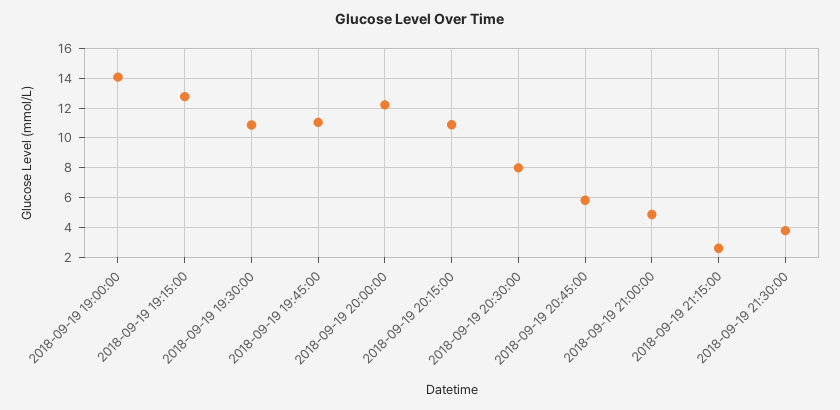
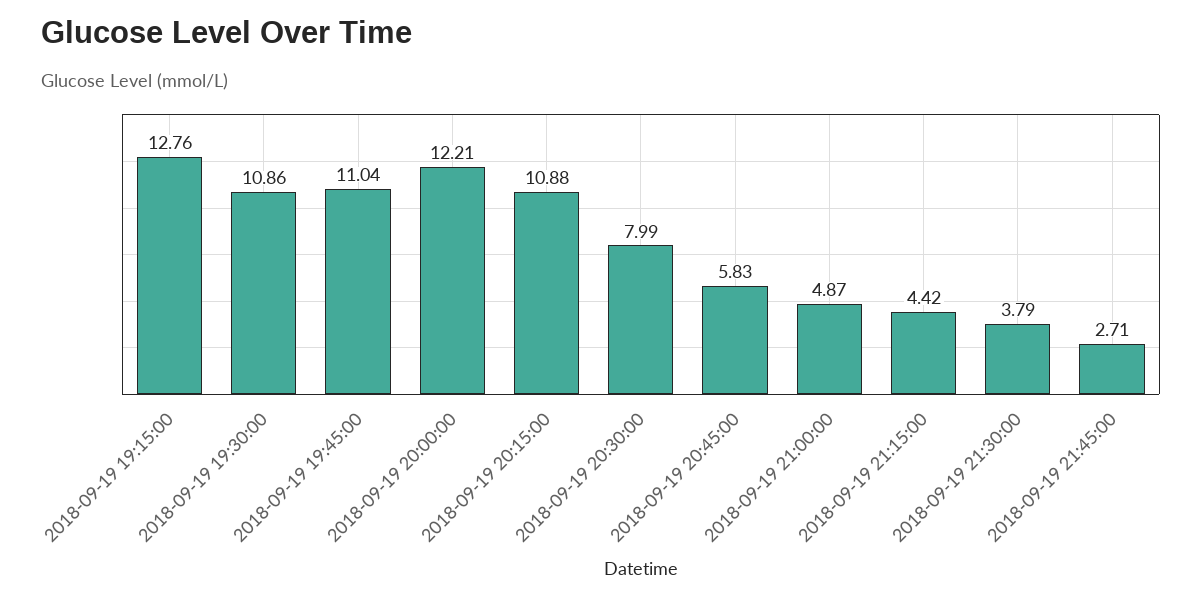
2018-09-19 19:00:00: 14 -> none
2018-09-19 21:15:00: 2.5 -> 4.42
2018-09-19 21:45:00: none -> 2.71

